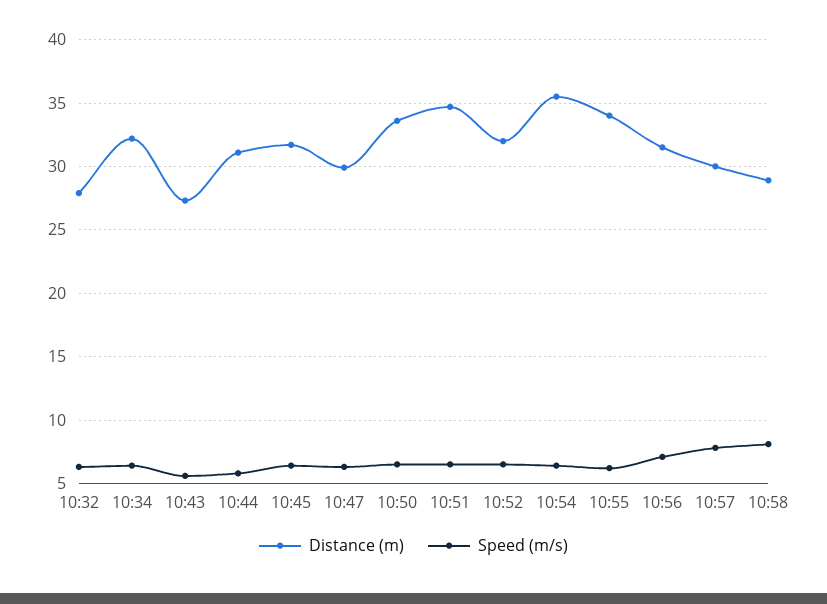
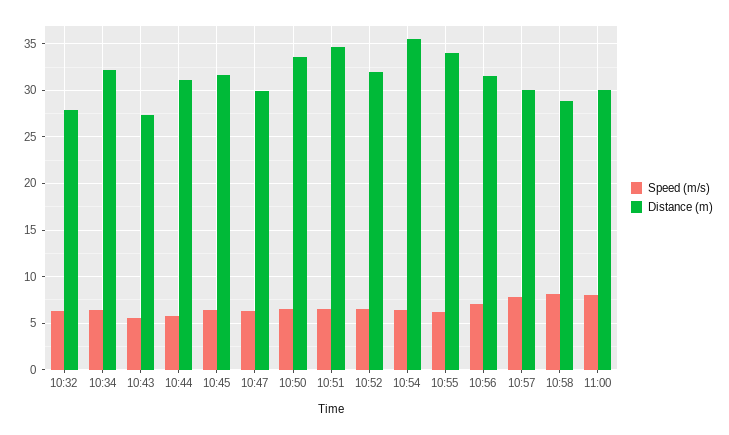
Speed (m/s), 11:00: none -> 8
Distance (m), 11:00: none -> 30

